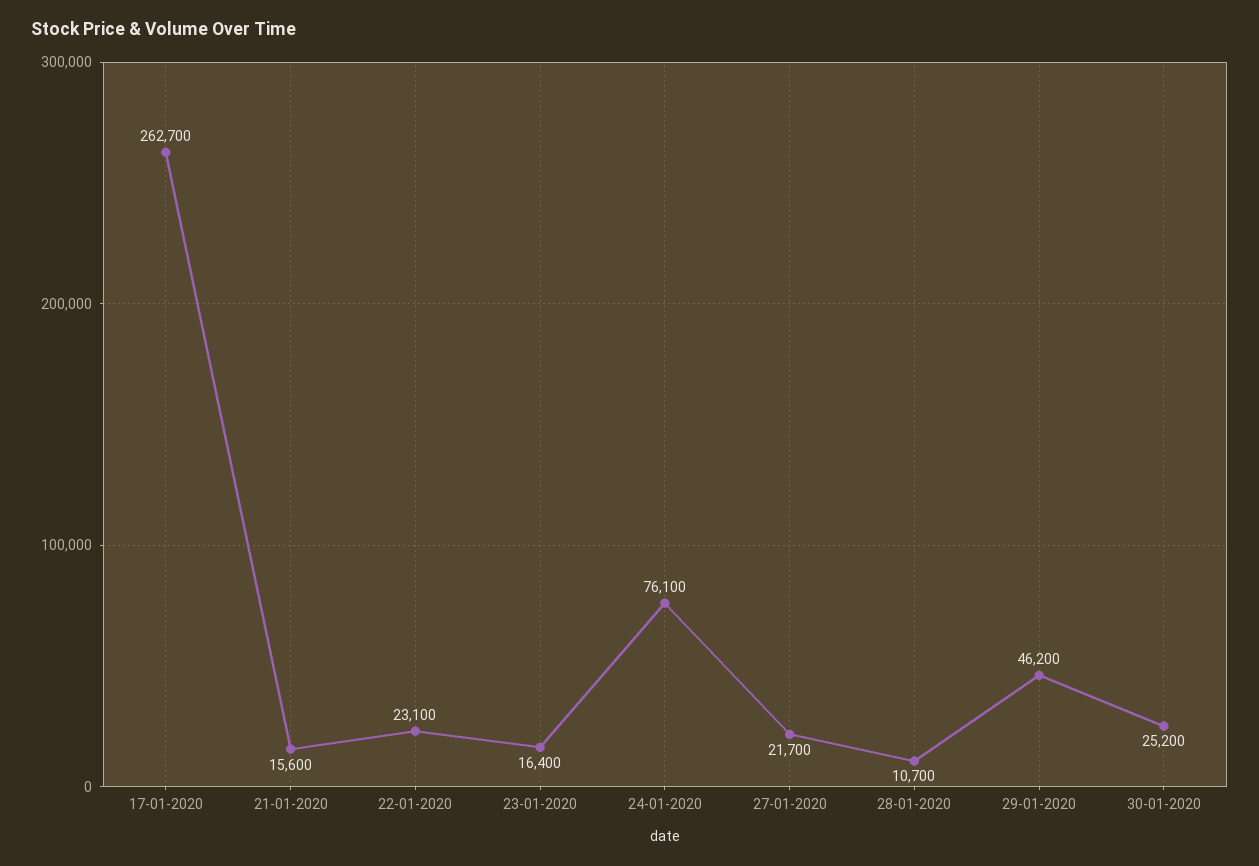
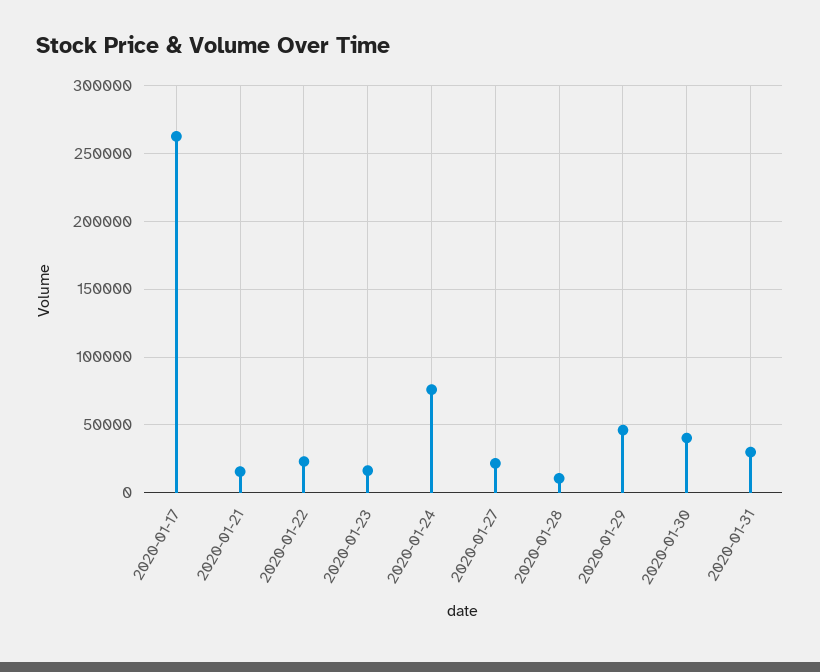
30-01-2020: 25200 -> 40000
2020-01-31: none -> 30000

